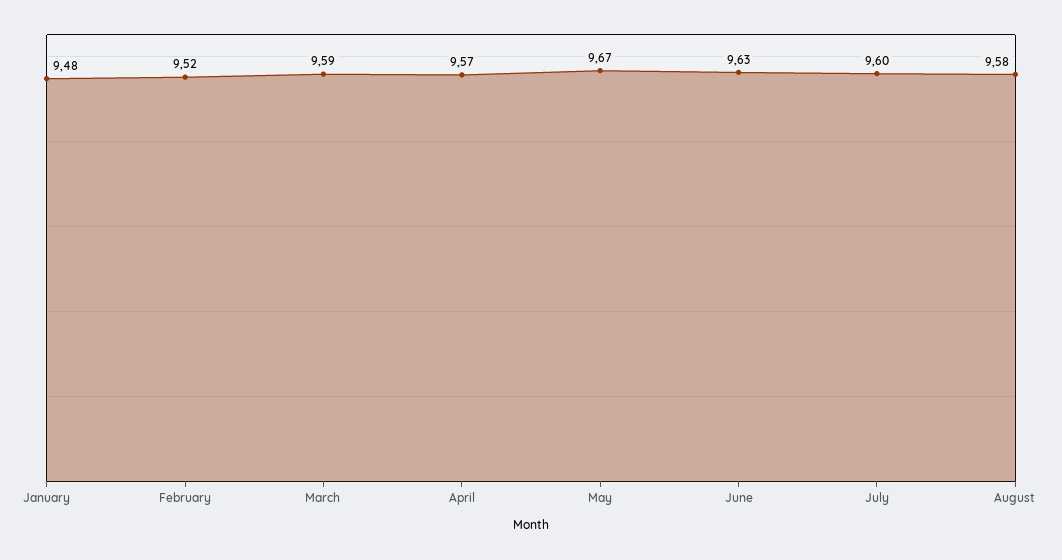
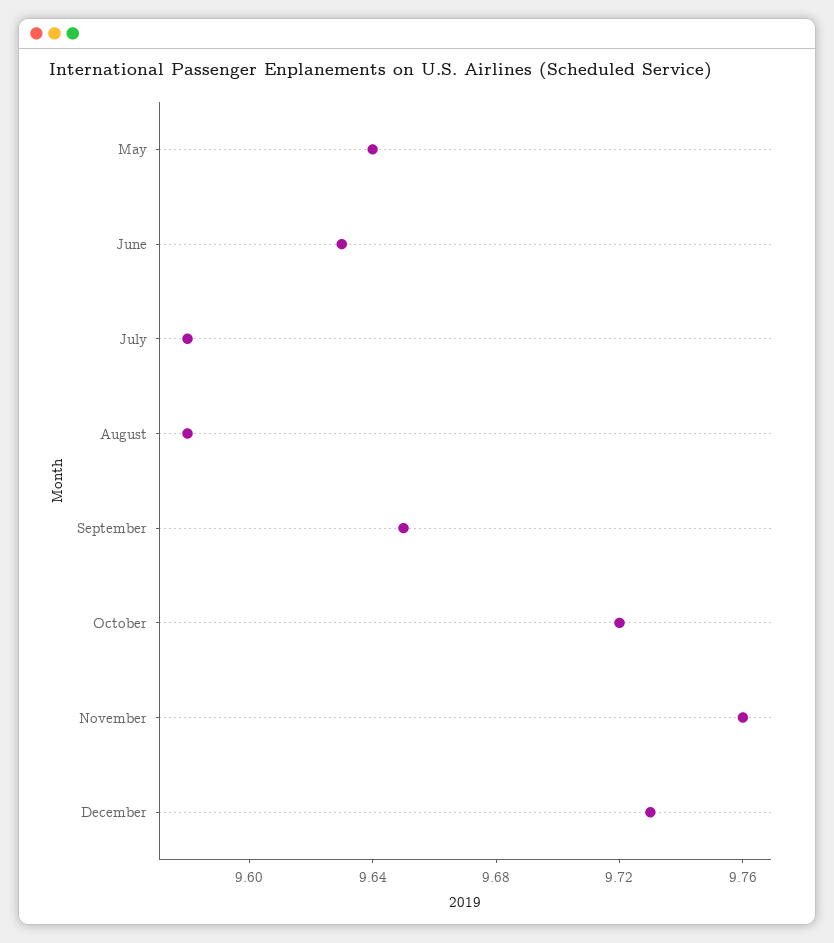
January: 9.48 -> none
February: 9.52 -> none
March: 9.59 -> none
April: 9.57 -> none
May: 9.67 -> 9.64
July: 9.6 -> 9.58
September: none -> 9.65
October: none -> 9.72
November: none -> 9.76
December: none -> 9.73

